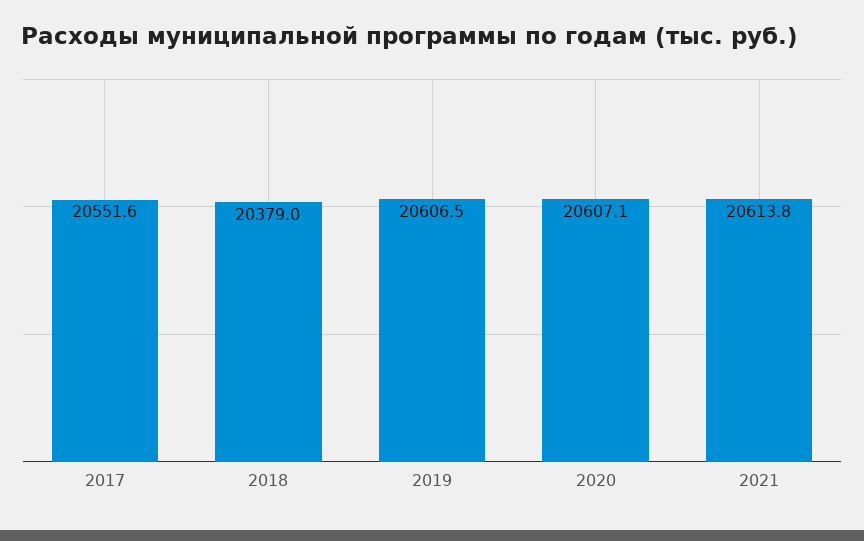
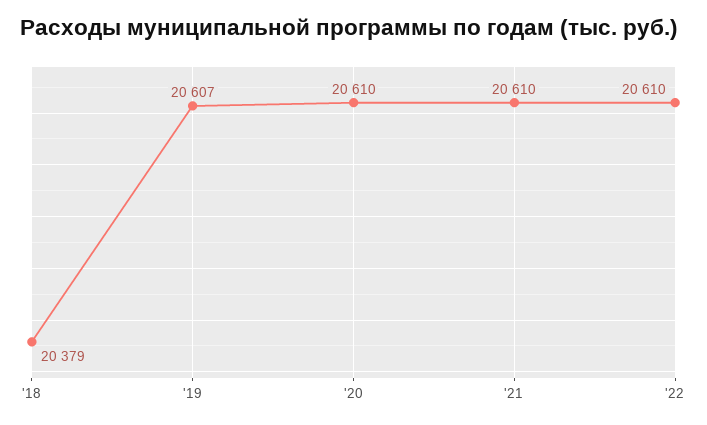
2017: 20551.6 -> none
2020: 20607.1 -> 20610
2021: 20613.8 -> 20610
'22: none -> 20610

